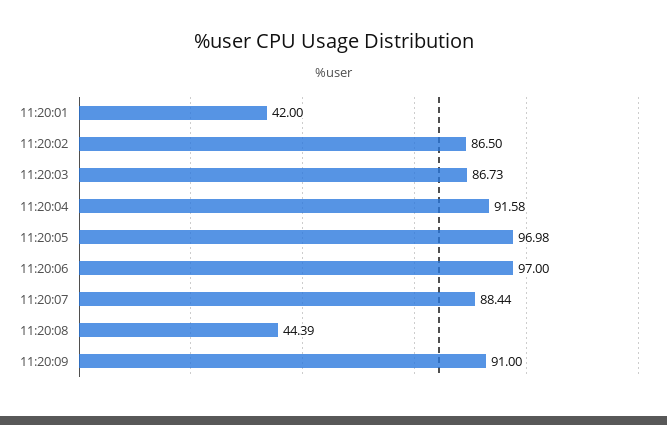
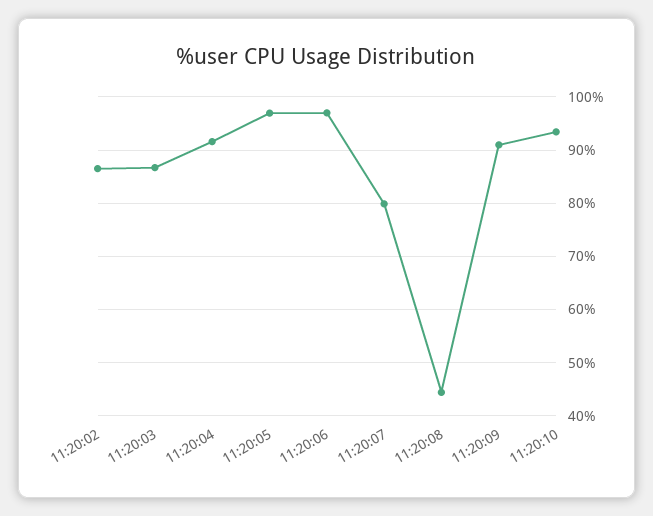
11:20:01: 42 -> none
11:20:07: 88.44 -> 80
11:20:10: none -> 94

